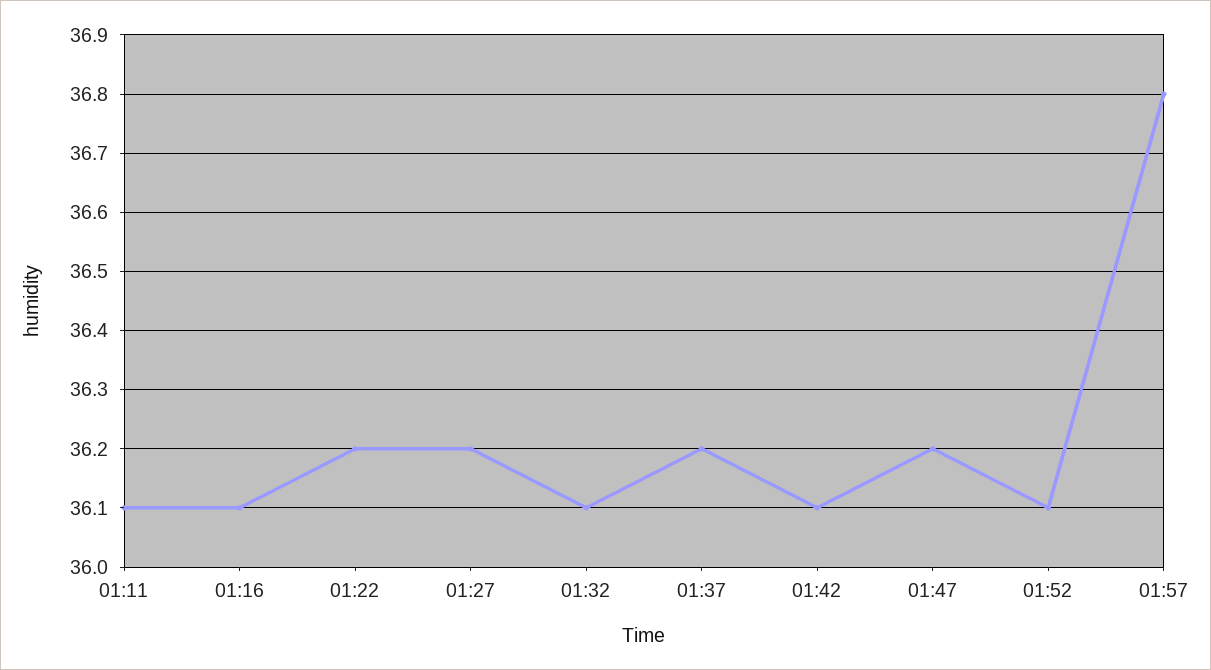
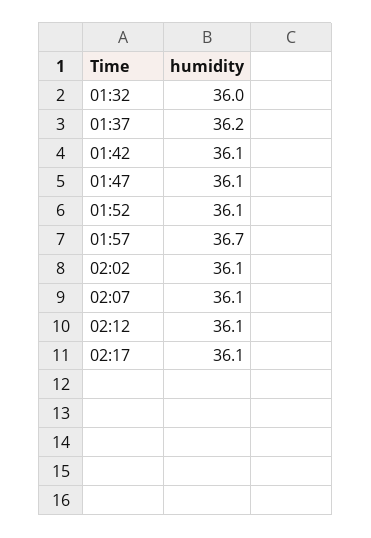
01:11: 36.1 -> none
01:16: 36.1 -> none
01:22: 36.2 -> none
01:27: 36.2 -> none
01:32: 36.1 -> 36
01:47: 36.2 -> 36.1
01:57: 36.8 -> 36.7
02:02: none -> 36.1
02:07: none -> 36.1
02:12: none -> 36.1
02:17: none -> 36.1

